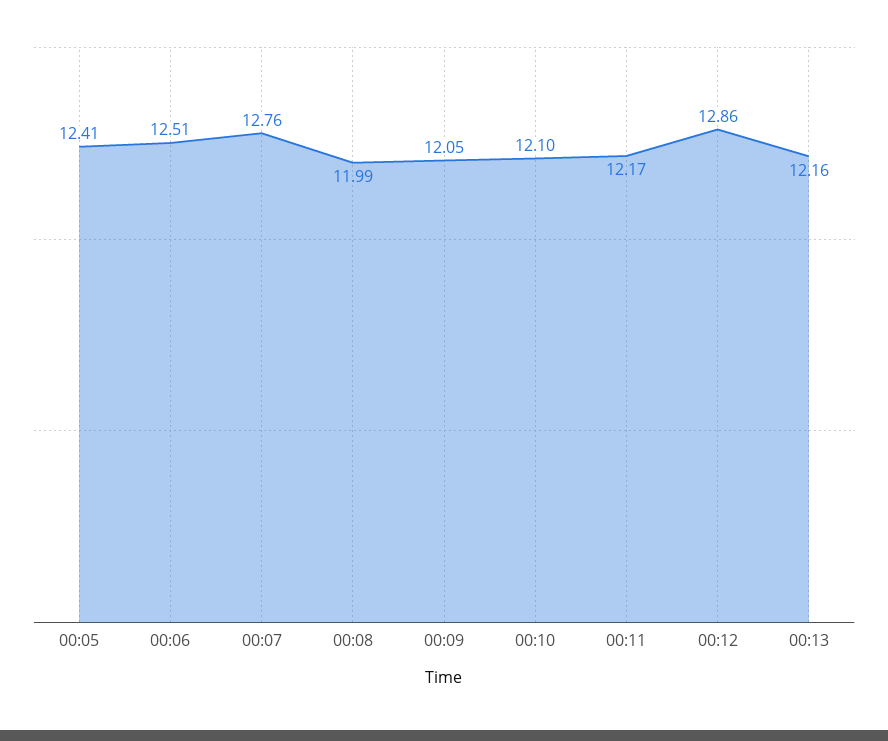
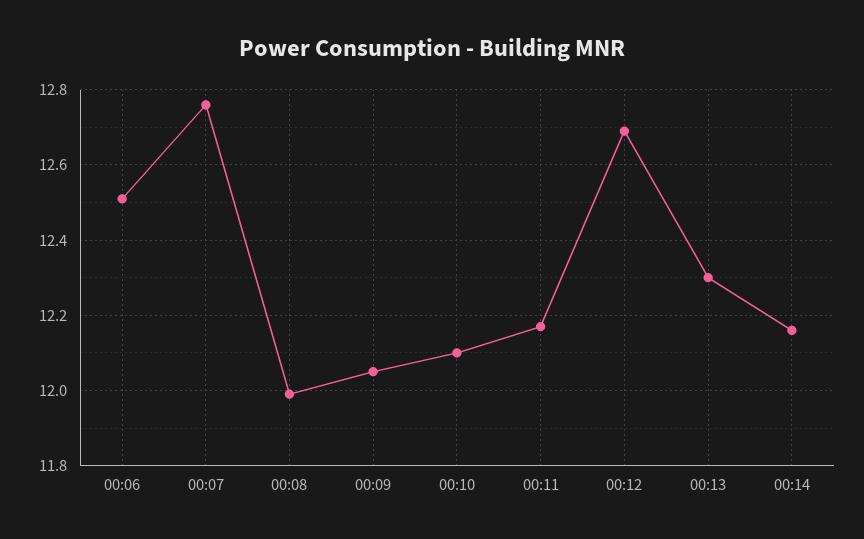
00:05: 12.41 -> none
00:12: 12.86 -> 12.7
00:13: 12.16 -> 12.3
00:14: none -> 12.15

